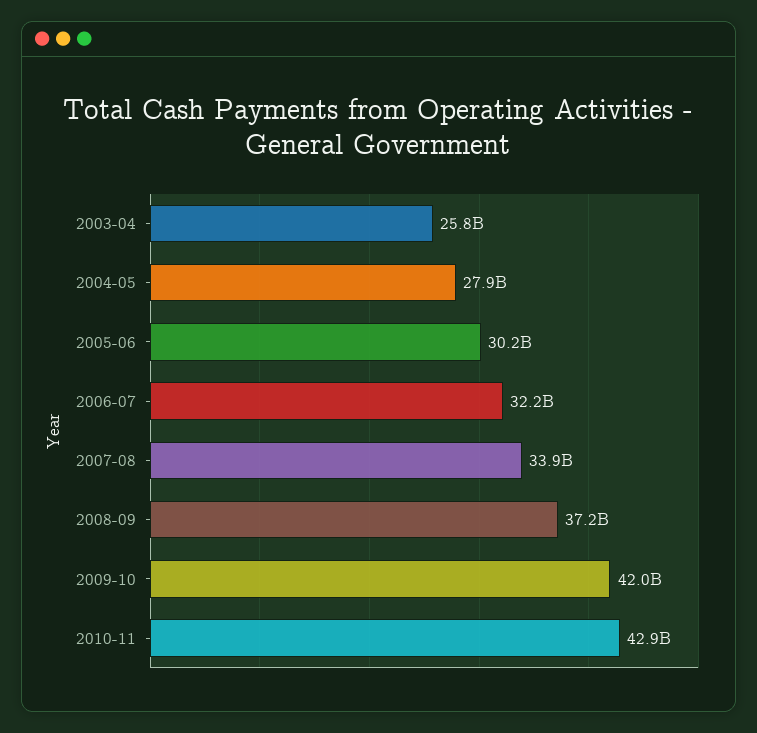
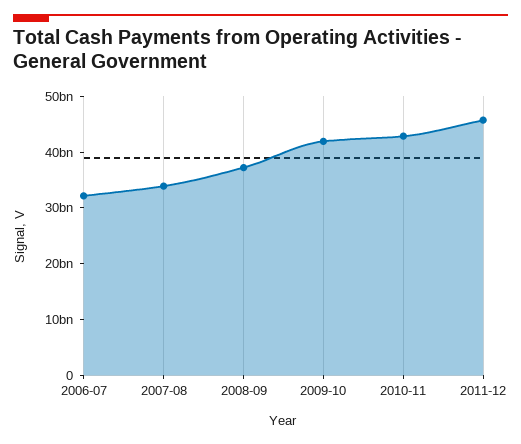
2003-04: 25800000000 -> none
2004-05: 27900000000 -> none
2005-06: 30200000000 -> none
2011-12: none -> 46000000000

